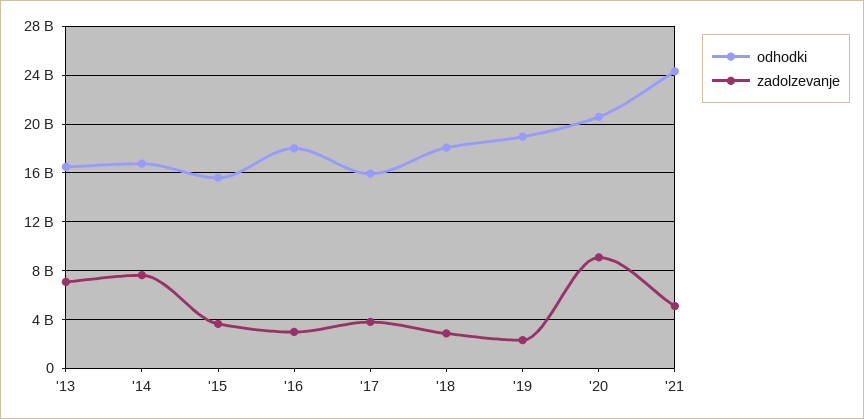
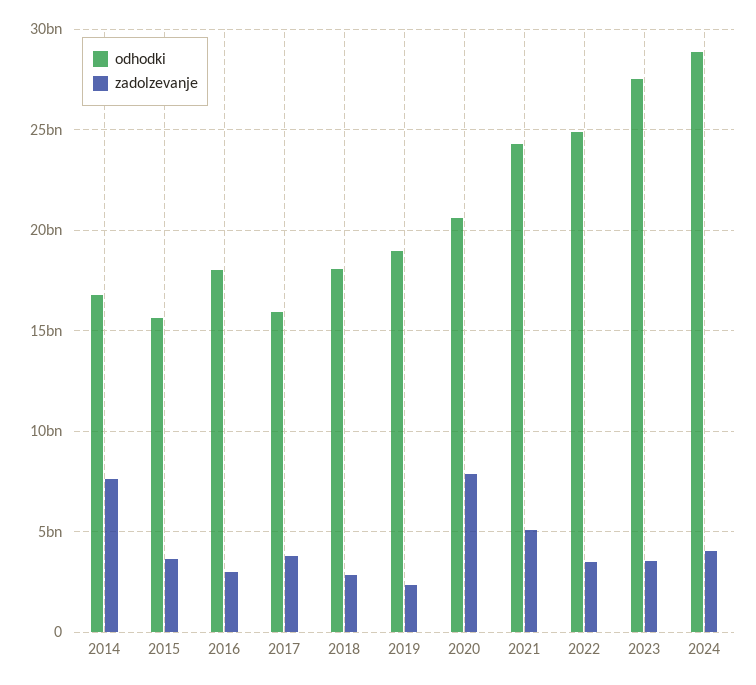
odhodki, '13: 16500000000 -> none
zadolzevanje, '13: 7000000000 -> none
zadolzevanje, '20: 9000000000 -> 8000000000
odhodki, 2022: none -> 25000000000
zadolzevanje, 2022: none -> 3500000000
odhodki, 2023: none -> 27500000000
zadolzevanje, 2023: none -> 3500000000
odhodki, 2024: none -> 29000000000
zadolzevanje, 2024: none -> 4000000000

